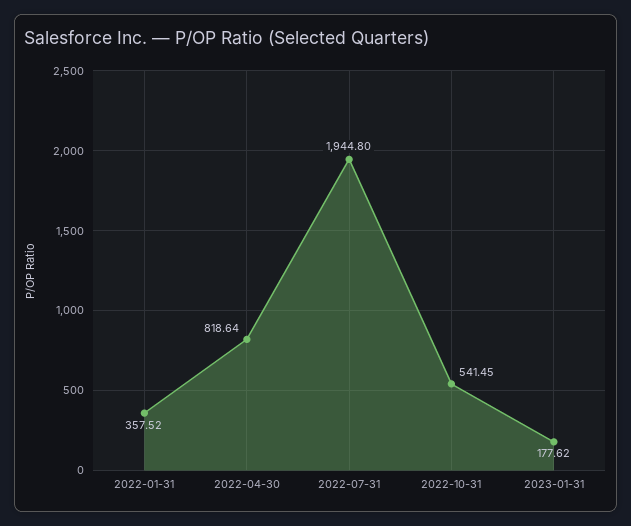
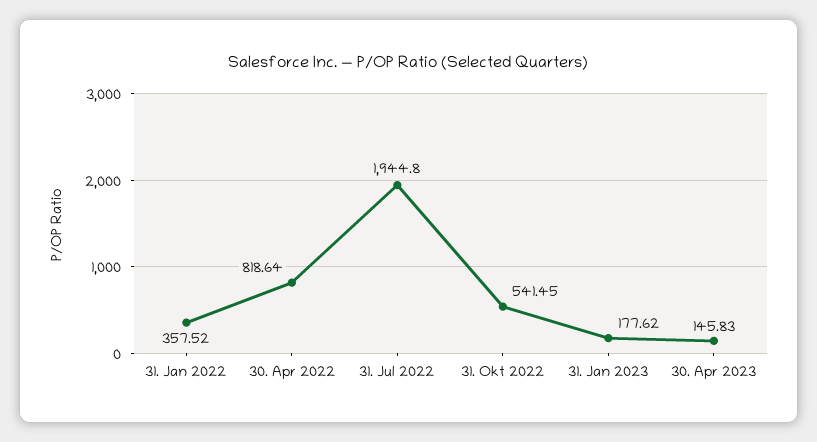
30. Apr 2023: none -> 145.83

